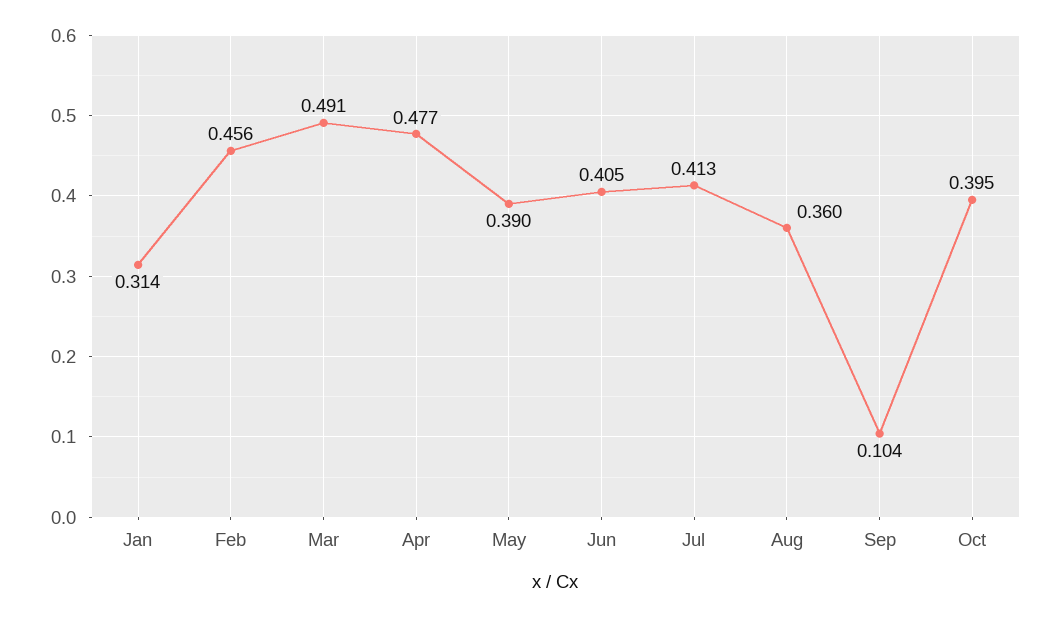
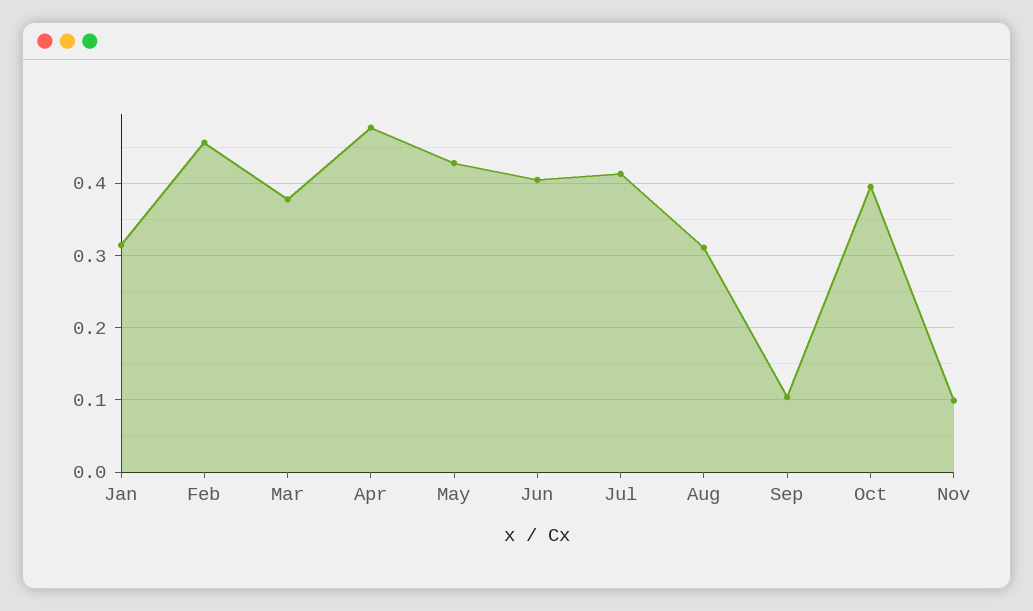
Mar: 0.491 -> 0.38
May: 0.39 -> 0.43
Aug: 0.36 -> 0.31
Nov: none -> 0.1

